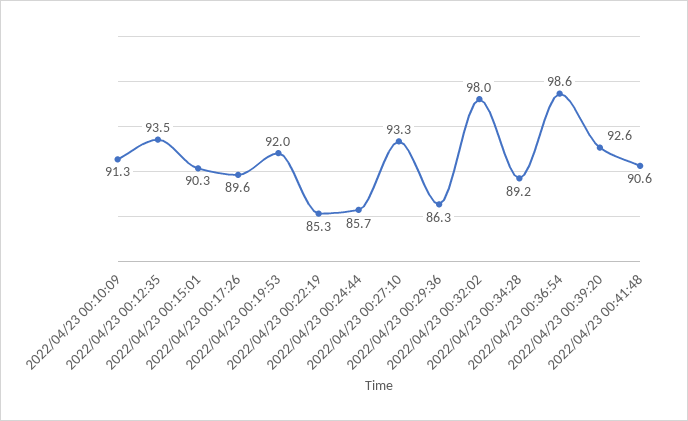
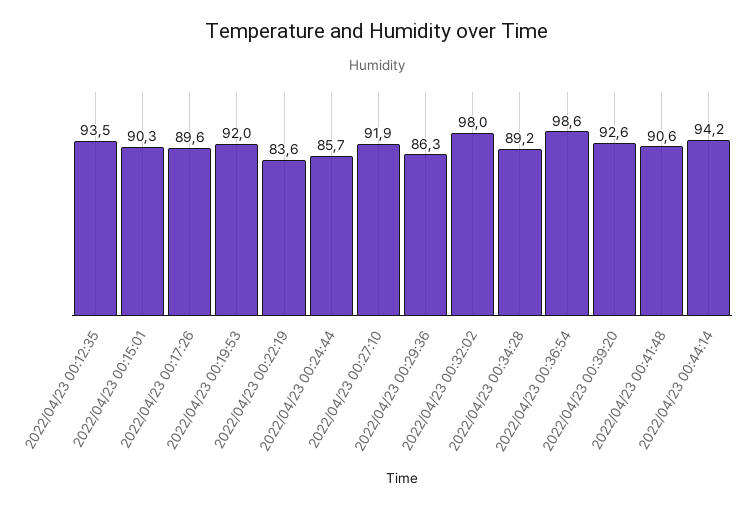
2022/04/23 00:10:09: 91.3 -> none
2022/04/23 00:22:19: 85.3 -> 83.6
2022/04/23 00:27:10: 93.3 -> 91.9
2022/04/23 00:44:14: none -> 94.2

